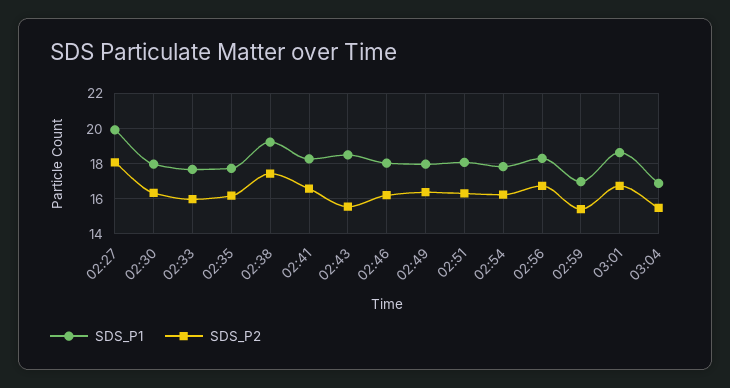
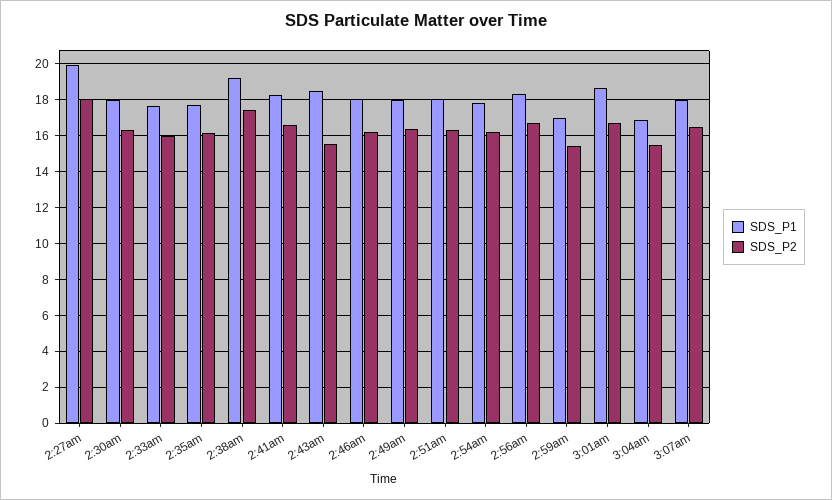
SDS_P1, 3:07am: none -> 18
SDS_P2, 3:07am: none -> 16.5

